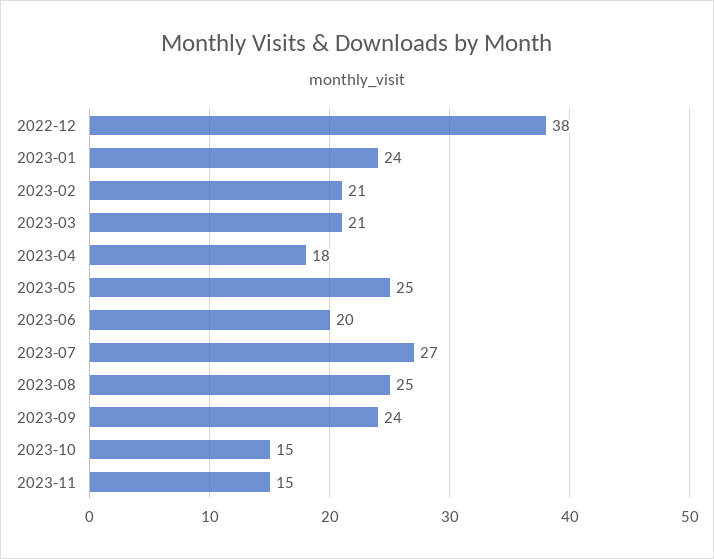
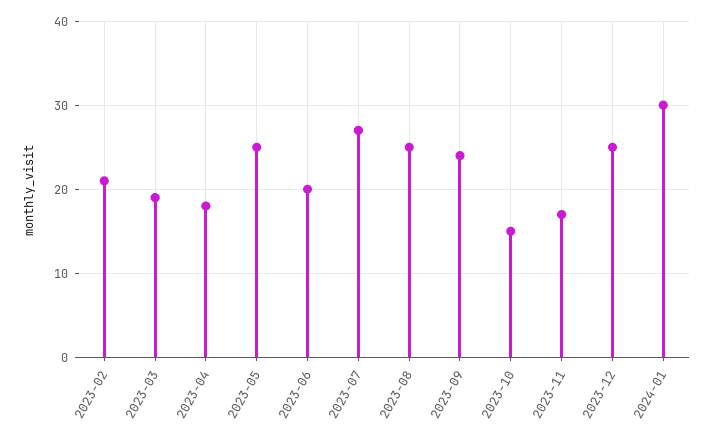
2022-12: 38 -> none
2023-01: 24 -> none
2023-03: 21 -> 19
2023-11: 15 -> 17
2023-12: none -> 25
2024-01: none -> 30

